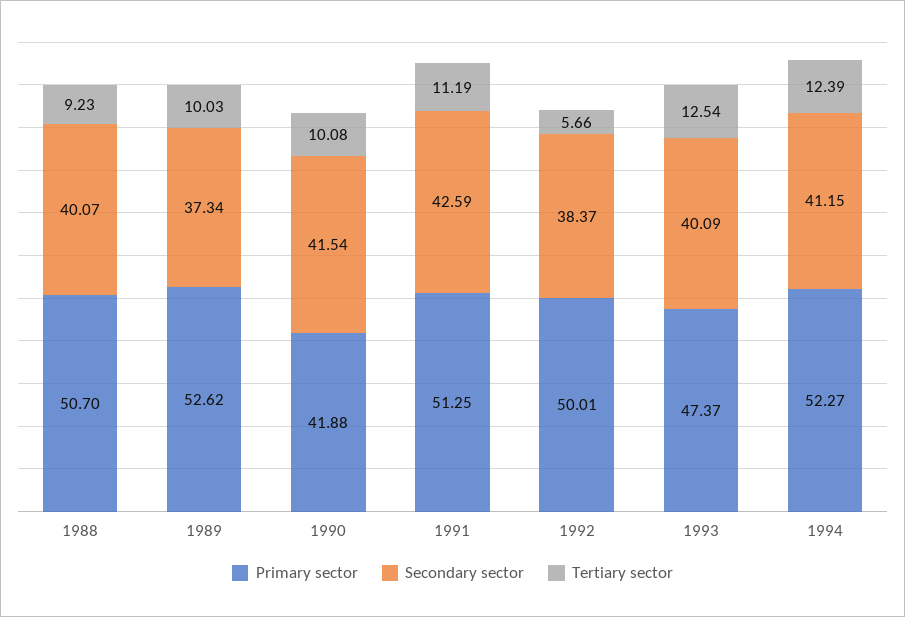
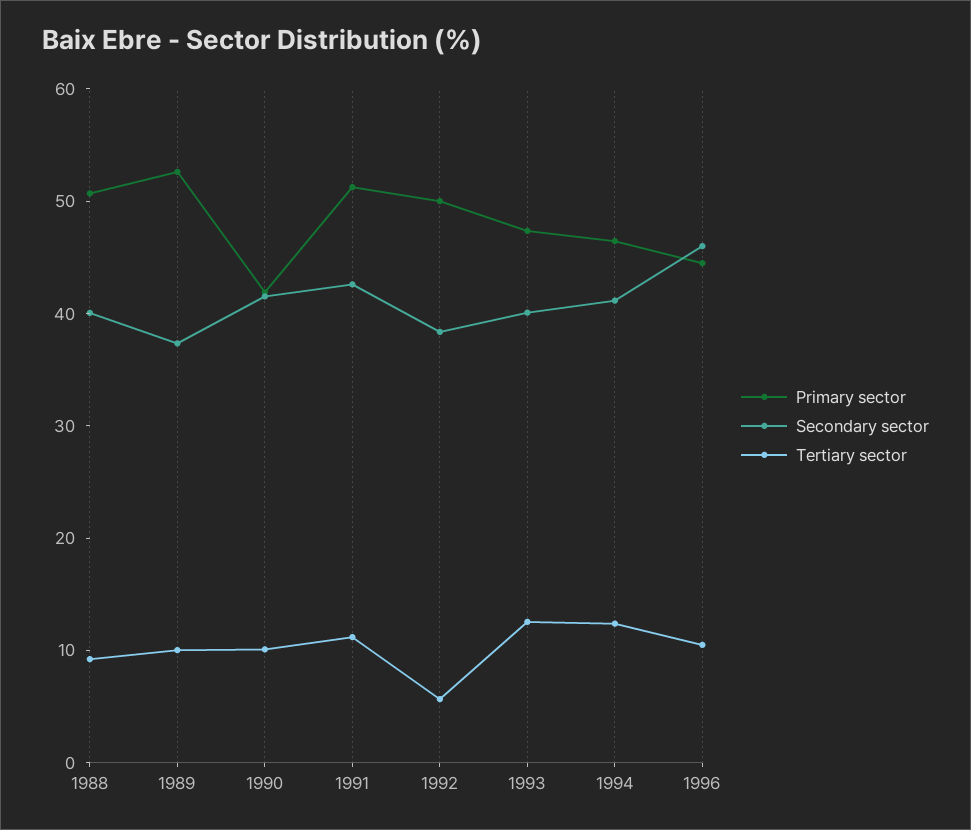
Primary sector, 1994: 52.27 -> 46
Primary sector, 1996: none -> 44
Secondary sector, 1996: none -> 46
Tertiary sector, 1996: none -> 10

